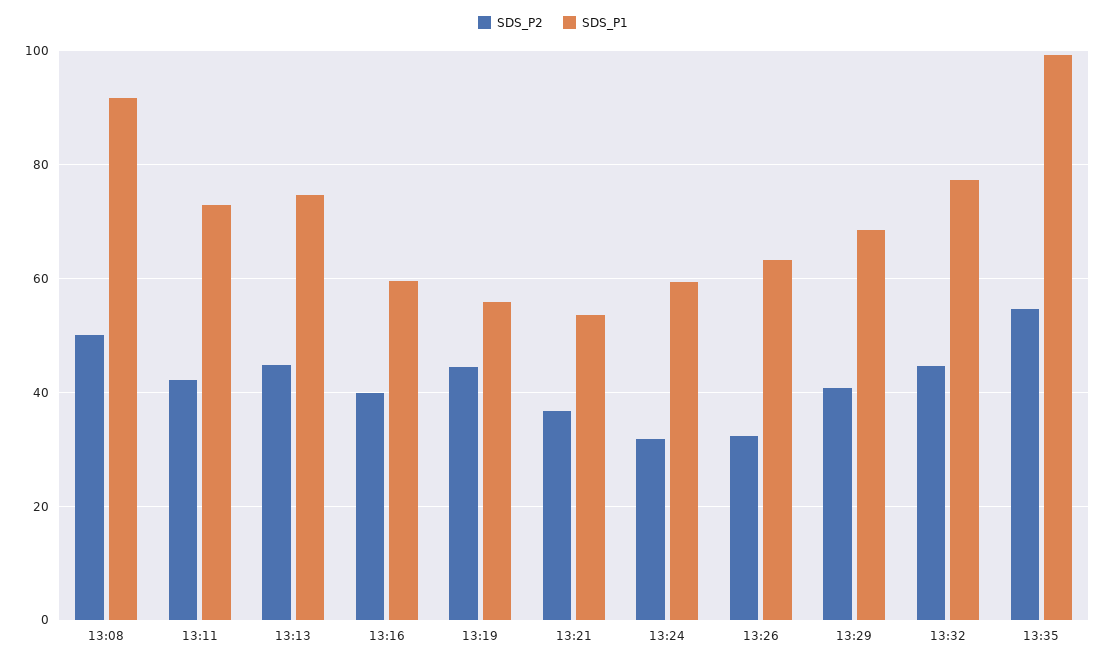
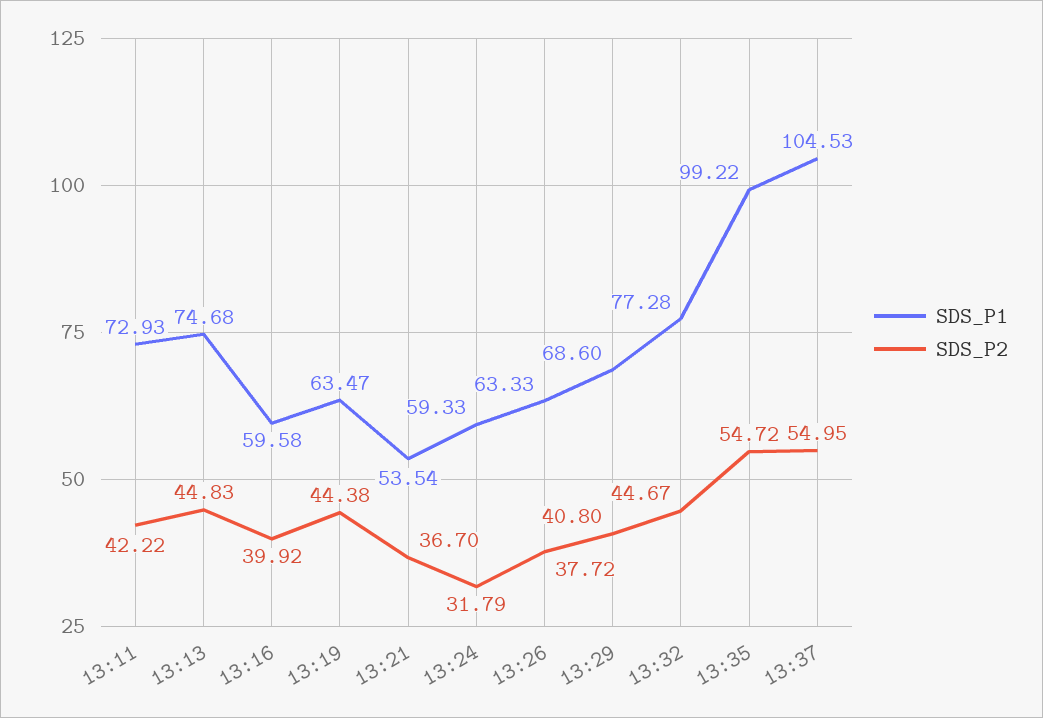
SDS_P2, 13:08: 50 -> none
SDS_P1, 13:08: 92 -> none
SDS_P1, 13:19: 56 -> 63.47
SDS_P2, 13:26: 32 -> 37.72
SDS_P1, 13:37: none -> 104.53
SDS_P2, 13:37: none -> 54.95

